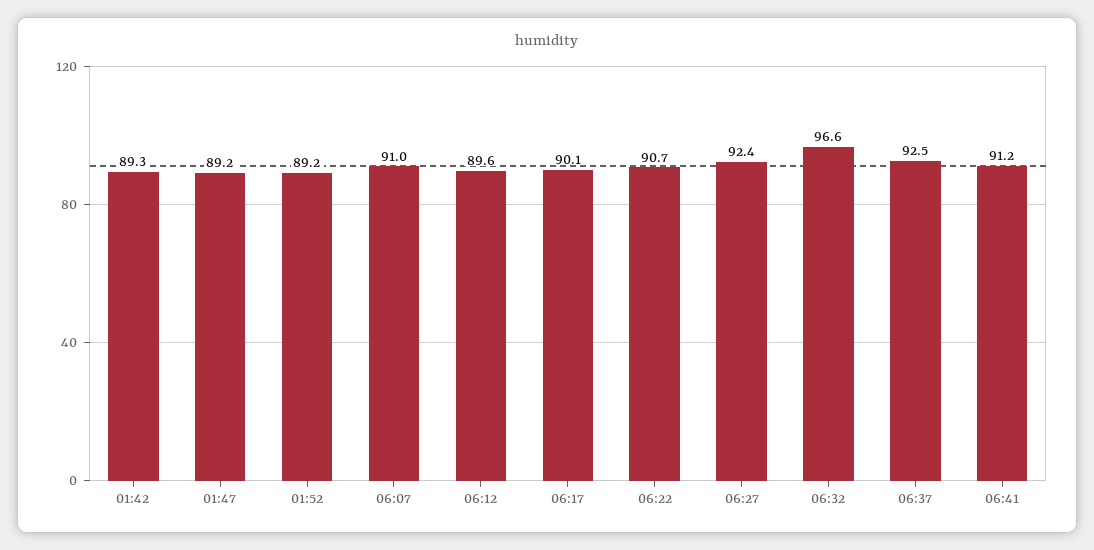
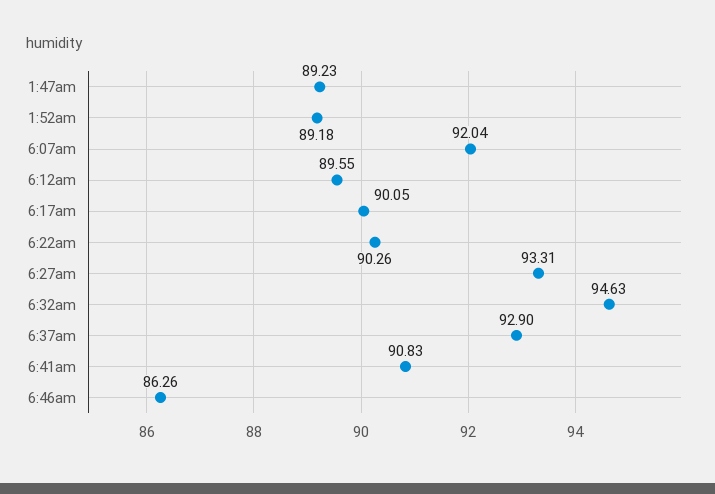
01:42: 89.3 -> none
06:07: 91 -> 92.04
06:22: 90.7 -> 90.26
06:27: 92.4 -> 93.31
06:32: 96.6 -> 94.63
06:37: 92.5 -> 92.9
06:41: 91.2 -> 90.83
6:46am: none -> 86.26

